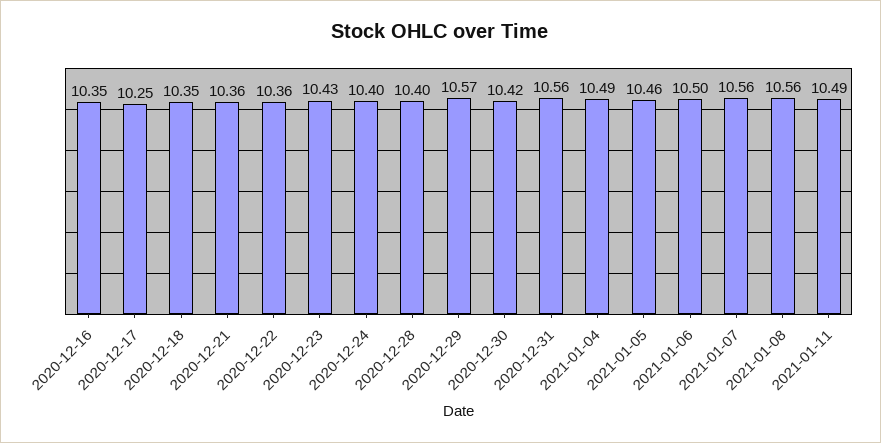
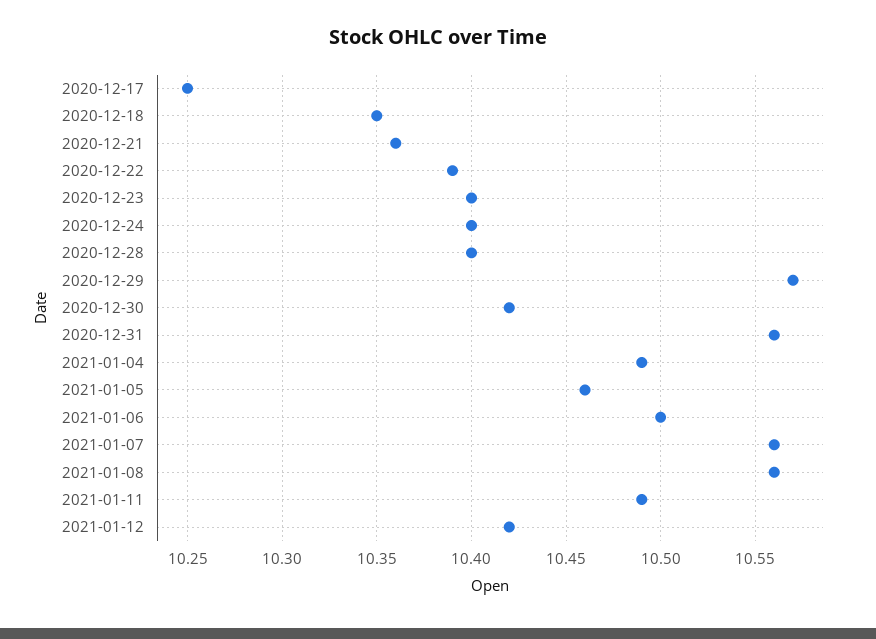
2020-12-16: 10.35 -> none
2020-12-22: 10.36 -> 10.39
2020-12-23: 10.43 -> 10.4
2021-01-12: none -> 10.42

